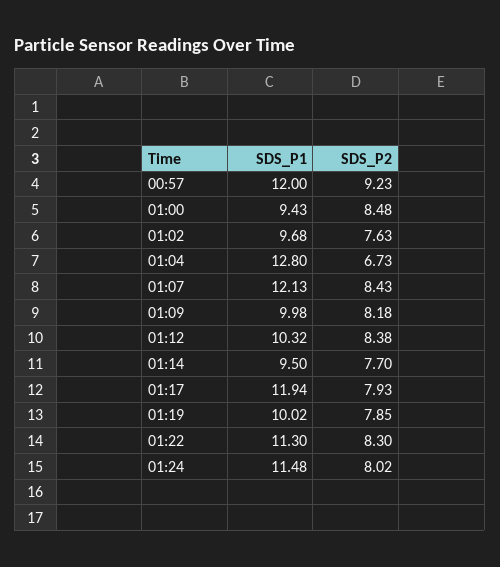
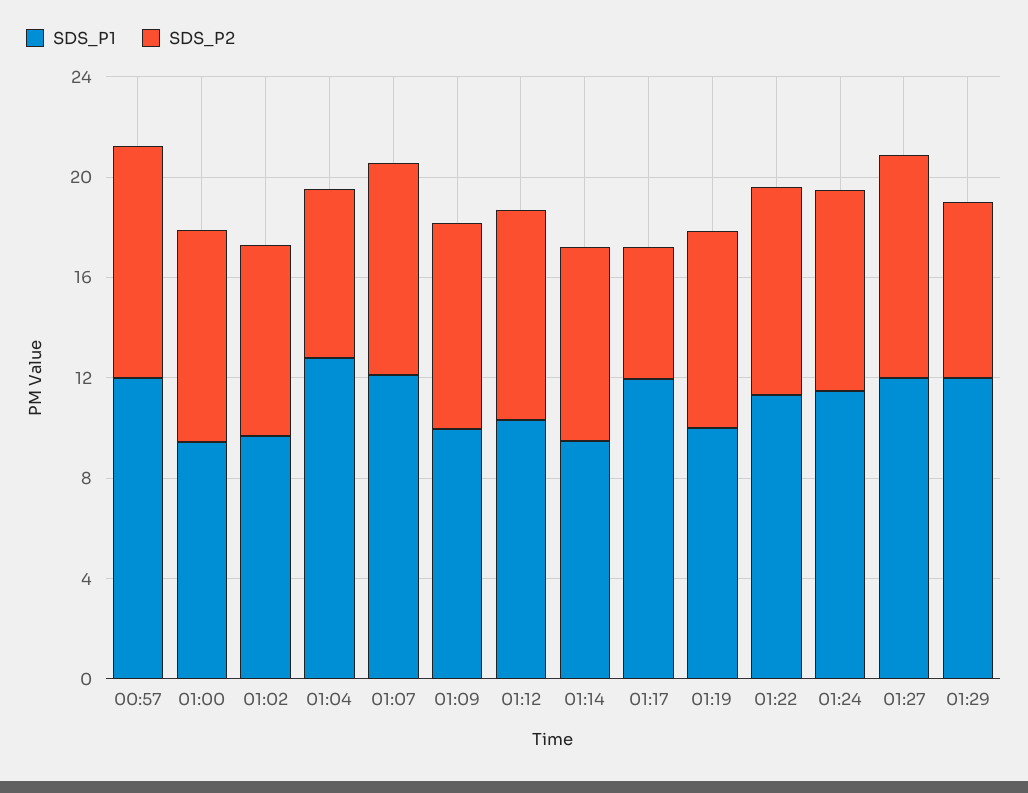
SDS_P2, 01:17: 7.93 -> 5
SDS_P1, 01:27: none -> 12
SDS_P2, 01:27: none -> 9
SDS_P1, 01:29: none -> 12
SDS_P2, 01:29: none -> 7

